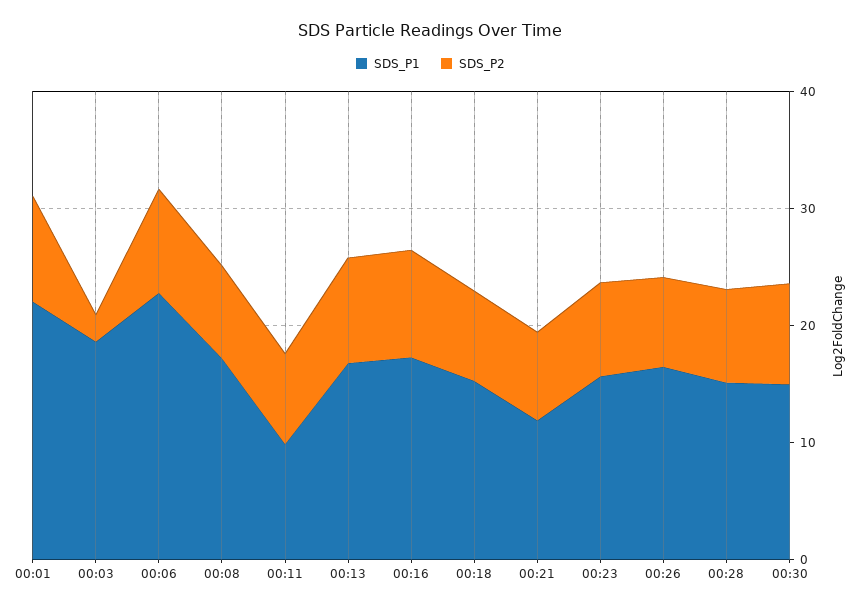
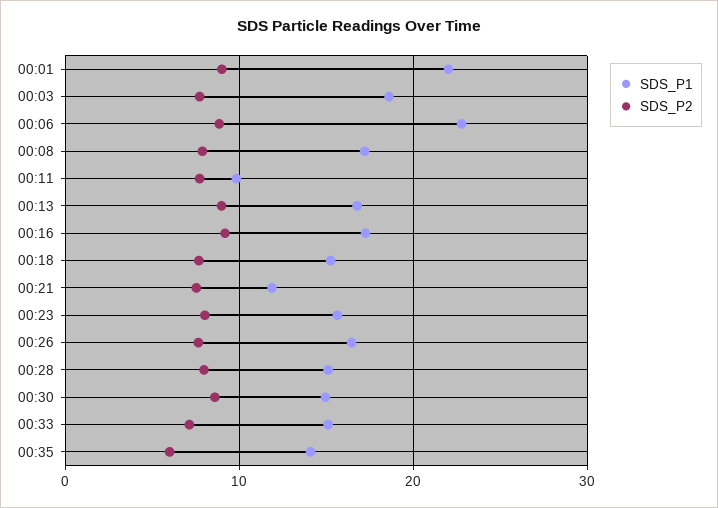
SDS_P2, 00:03: 2 -> 8
SDS_P1, 00:33: none -> 15
SDS_P2, 00:33: none -> 7
SDS_P1, 00:35: none -> 14
SDS_P2, 00:35: none -> 6

